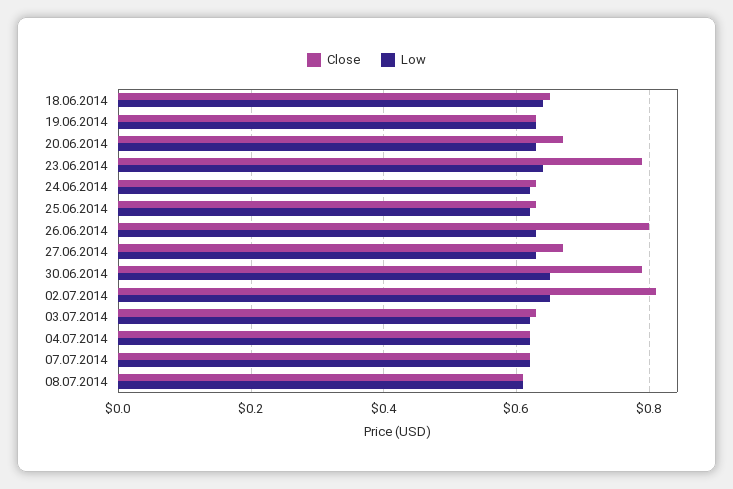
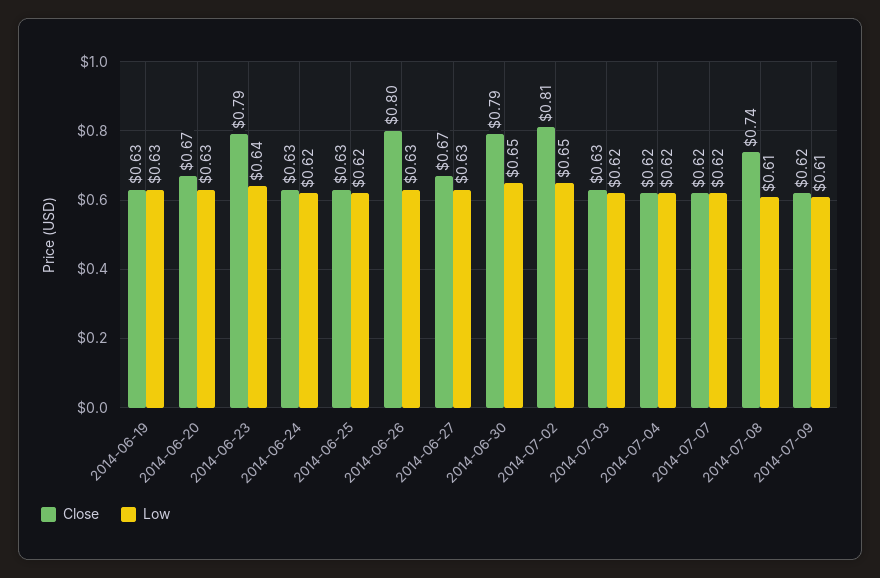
Close, 18.06.2014: 0.65 -> none
Low, 18.06.2014: 0.65 -> none
Close, 08.07.2014: 0.6 -> 0.74
Close, 2014-07-09: none -> 0.62
Low, 2014-07-09: none -> 0.61

